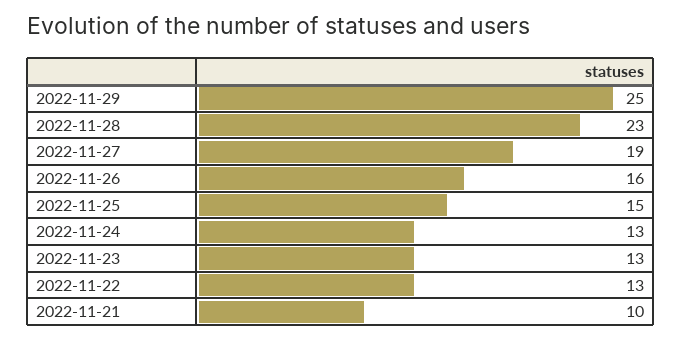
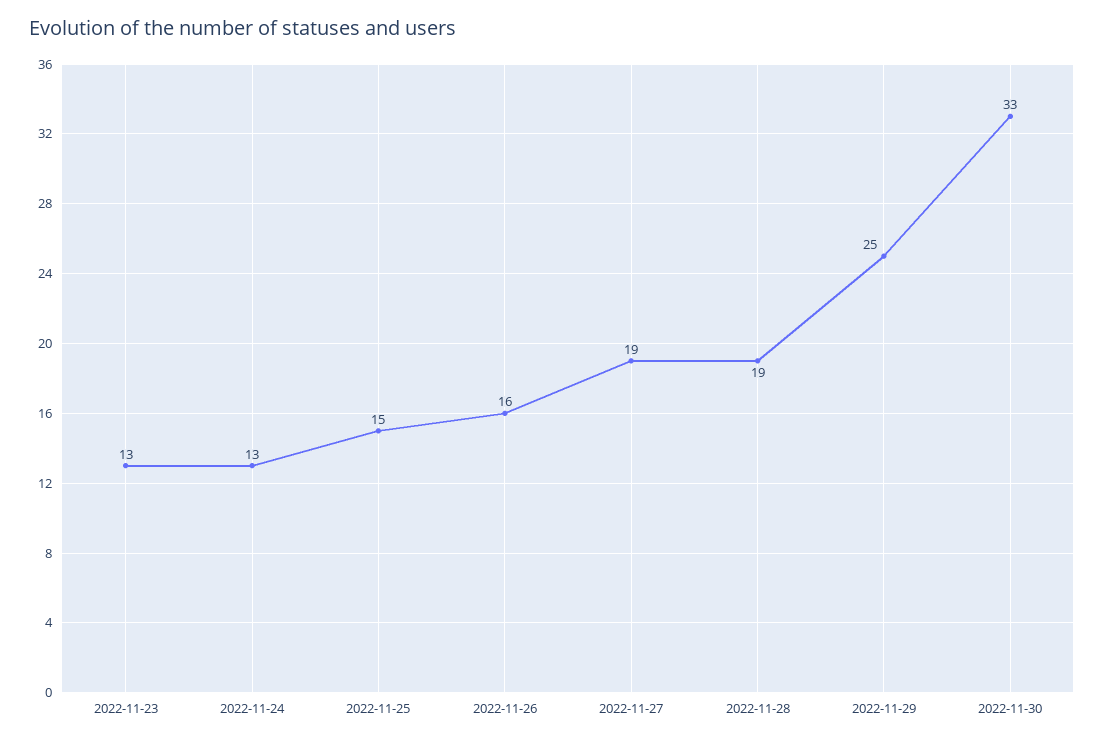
2022-11-28: 23 -> 19
2022-11-22: 13 -> none
2022-11-21: 10 -> none
2022-11-30: none -> 33

